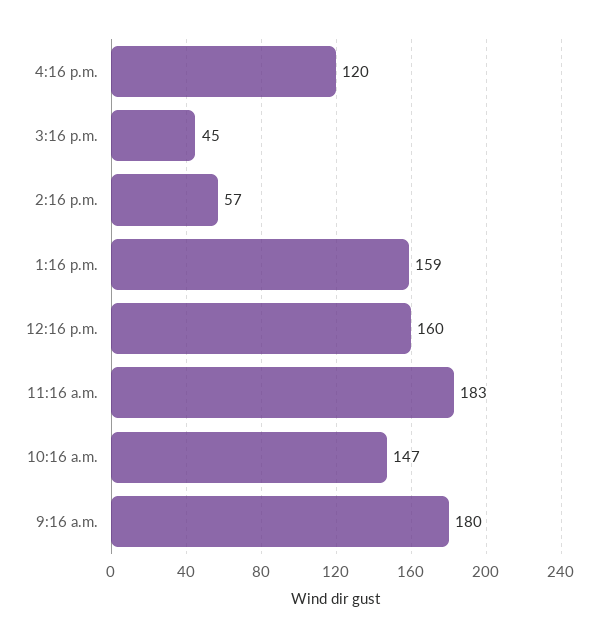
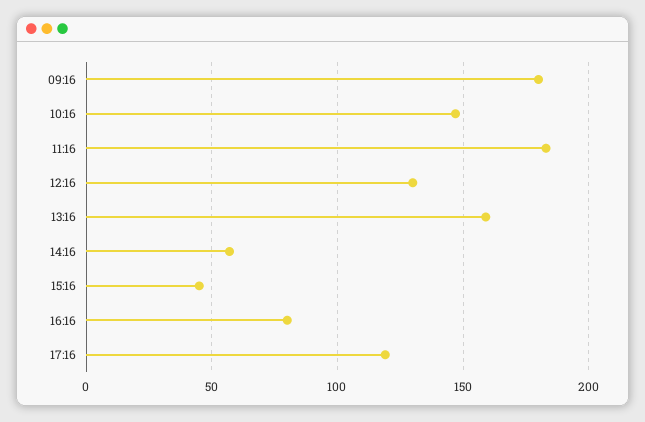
4:16 p.m.: 120 -> 80
12:16 p.m.: 160 -> 130
17:16: none -> 120

